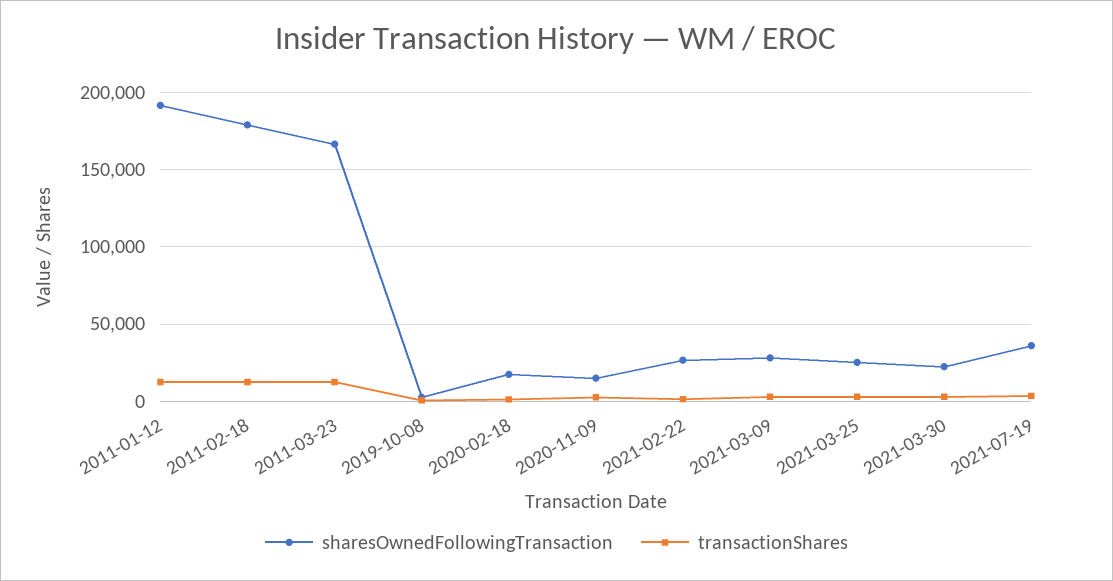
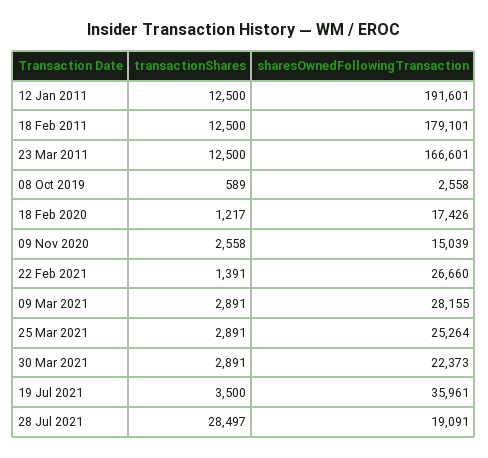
transactionShares, 28 Jul 2021: none -> 28497
sharesOwnedFollowingTransaction, 28 Jul 2021: none -> 19091

